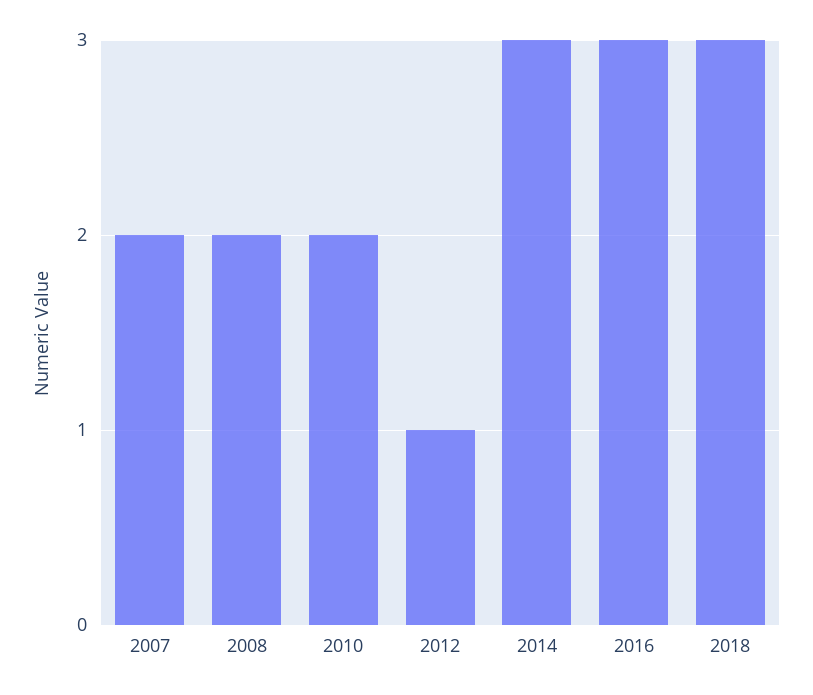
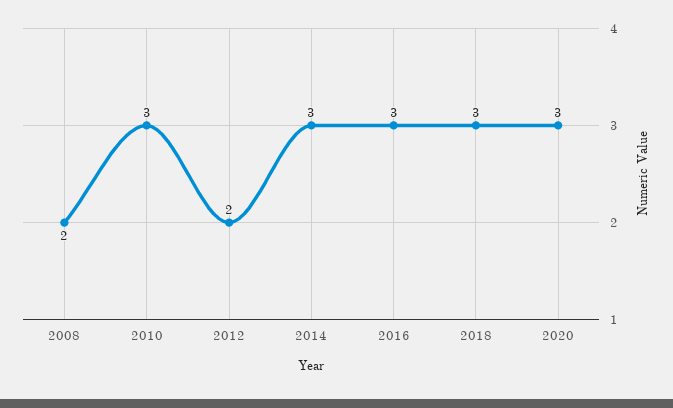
2007: 2 -> none
2010: 2 -> 3
2012: 1 -> 2
2020: none -> 3

